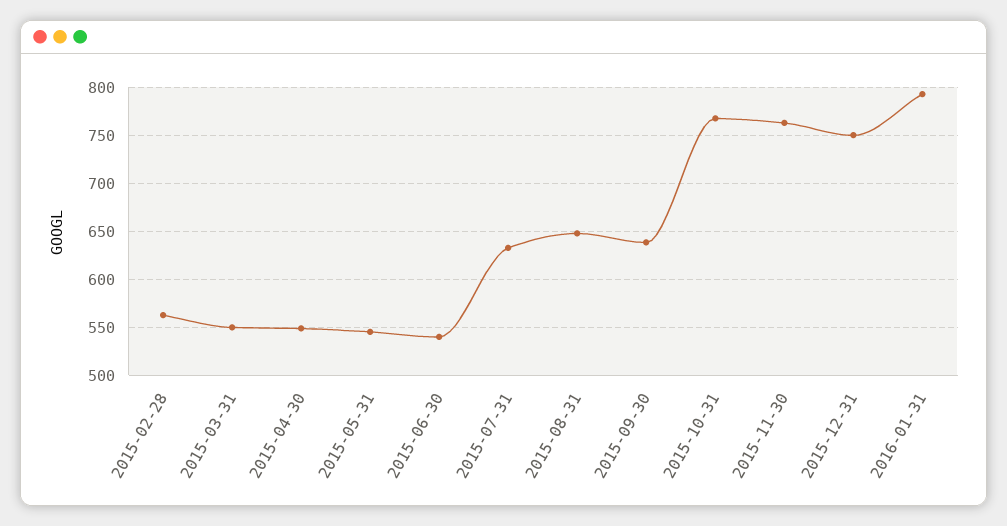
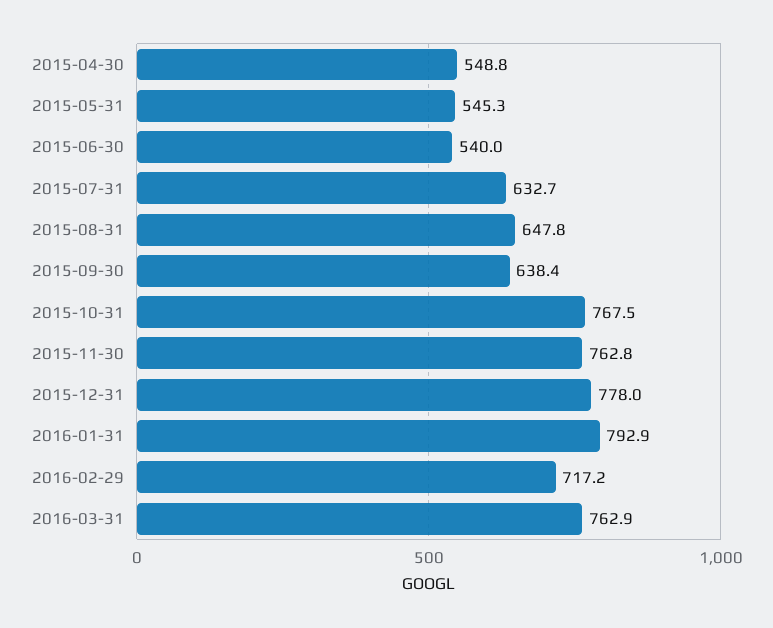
2015-02-28: 560 -> none
2015-03-31: 550 -> none
2015-12-31: 750 -> 778
2016-02-29: none -> 717.2
2016-03-31: none -> 762.9

